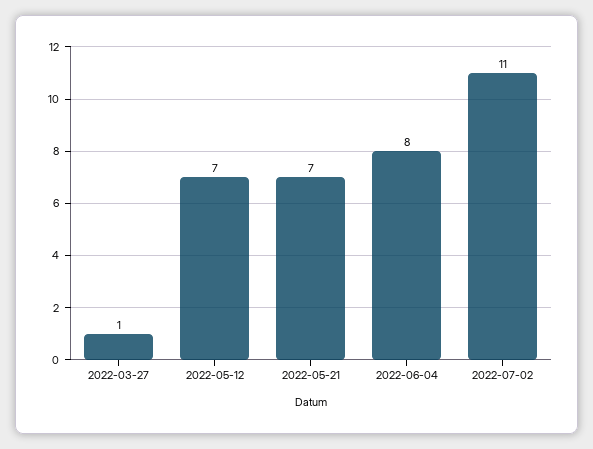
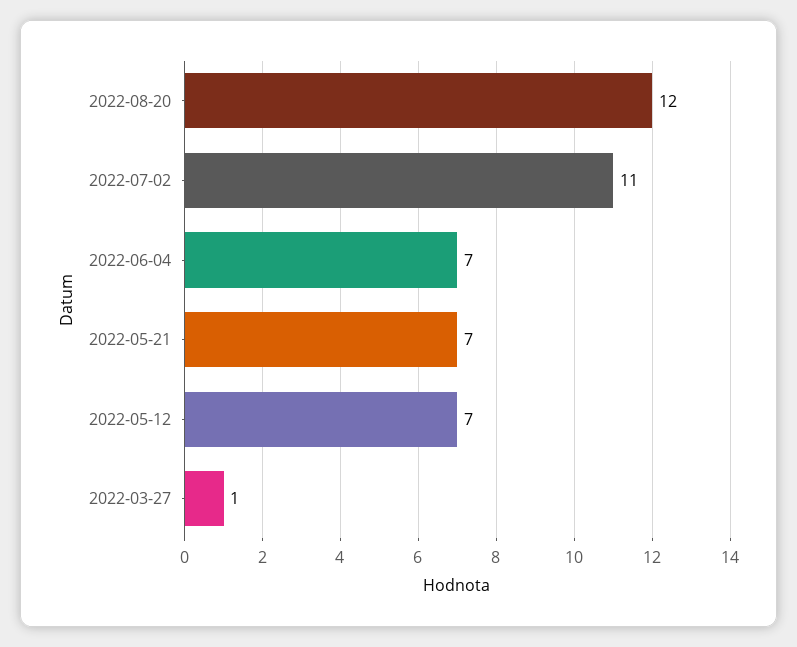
2022-06-04: 8 -> 7
2022-08-20: none -> 12

